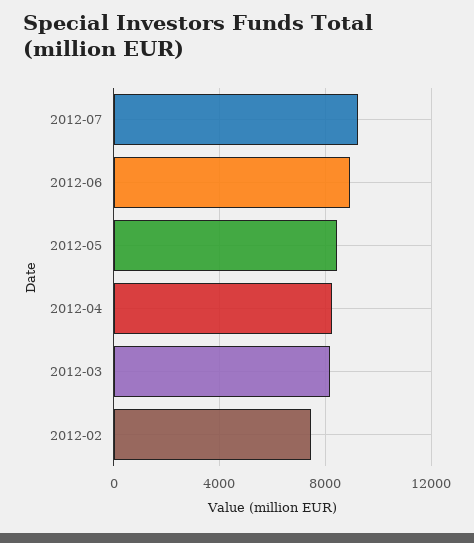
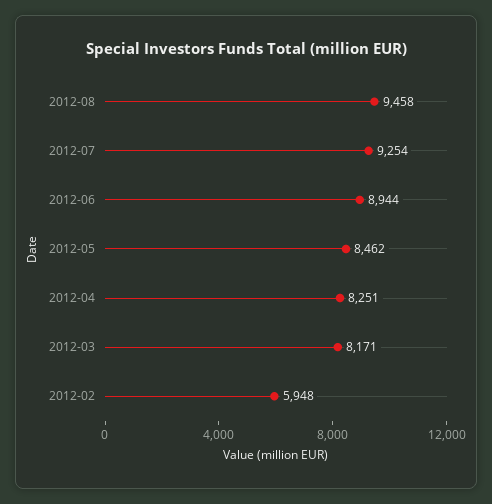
2012-02: 7500 -> 5948
2012-08: none -> 9458

